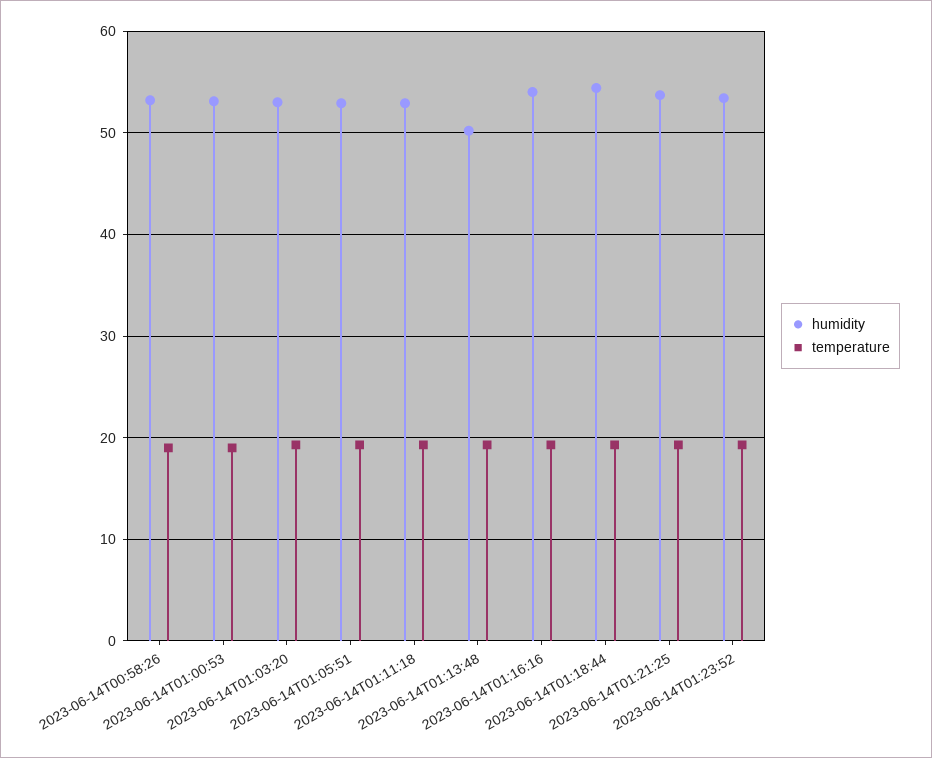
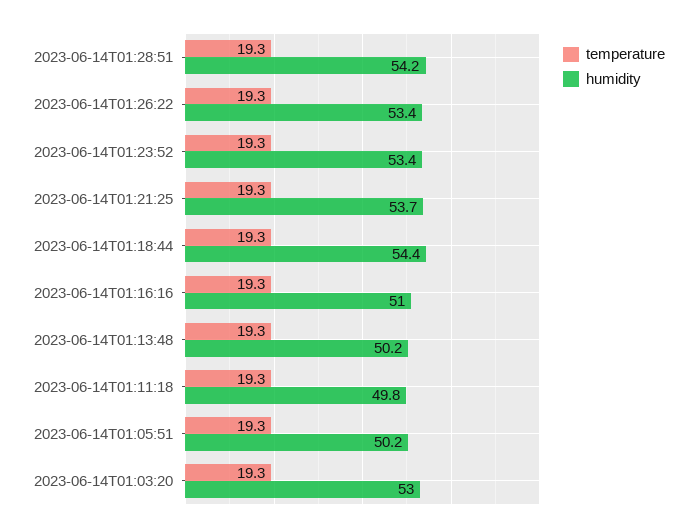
humidity, 2023-06-14T00:58:26: 53 -> none
temperature, 2023-06-14T00:58:26: 19 -> none
humidity, 2023-06-14T01:00:53: 53 -> none
temperature, 2023-06-14T01:00:53: 19 -> none
humidity, 2023-06-14T01:05:51: 53 -> 50.2
humidity, 2023-06-14T01:11:18: 53 -> 49.8
humidity, 2023-06-14T01:16:16: 54 -> 51
temperature, 2023-06-14T01:28:51: none -> 19.3
humidity, 2023-06-14T01:28:51: none -> 54.2
temperature, 2023-06-14T01:26:22: none -> 19.3
humidity, 2023-06-14T01:26:22: none -> 53.4

